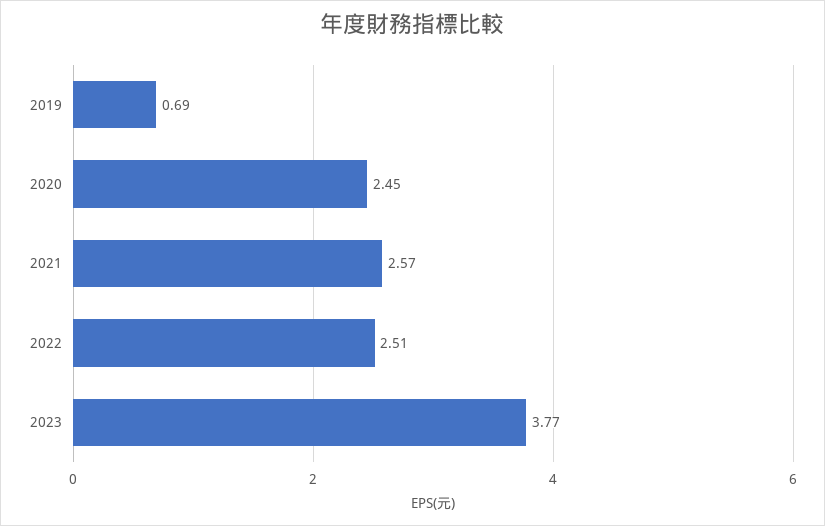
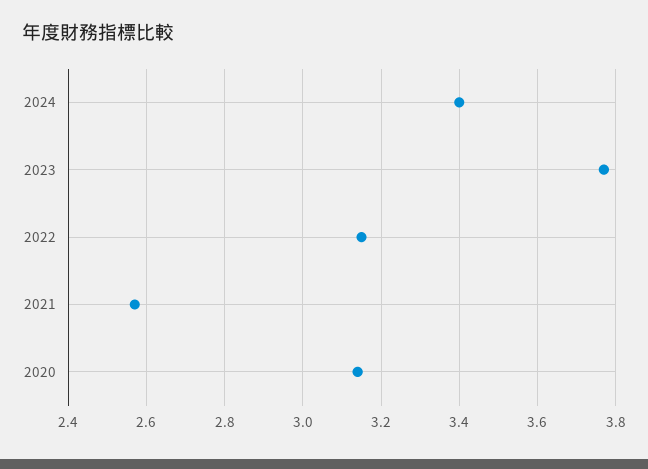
2019: 0.69 -> none
2020: 2.45 -> 3.15
2022: 2.51 -> 3.15
2024: none -> 3.4

